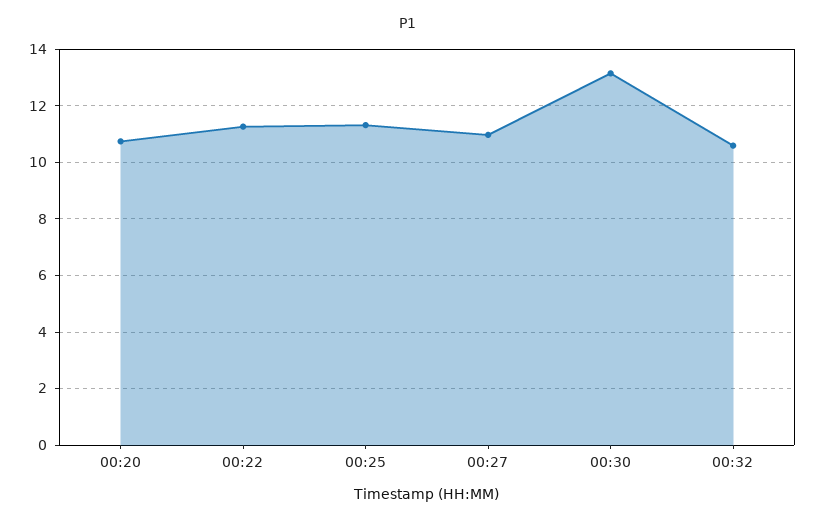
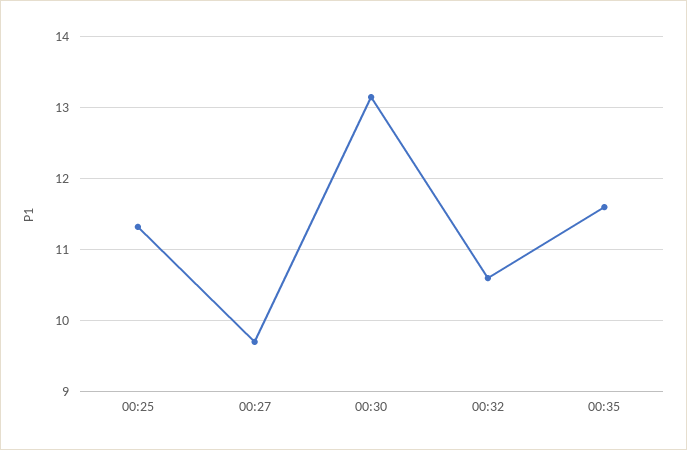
00:20: 10.75 -> none
00:22: 11.25 -> none
00:27: 11 -> 9.7
00:35: none -> 11.6

